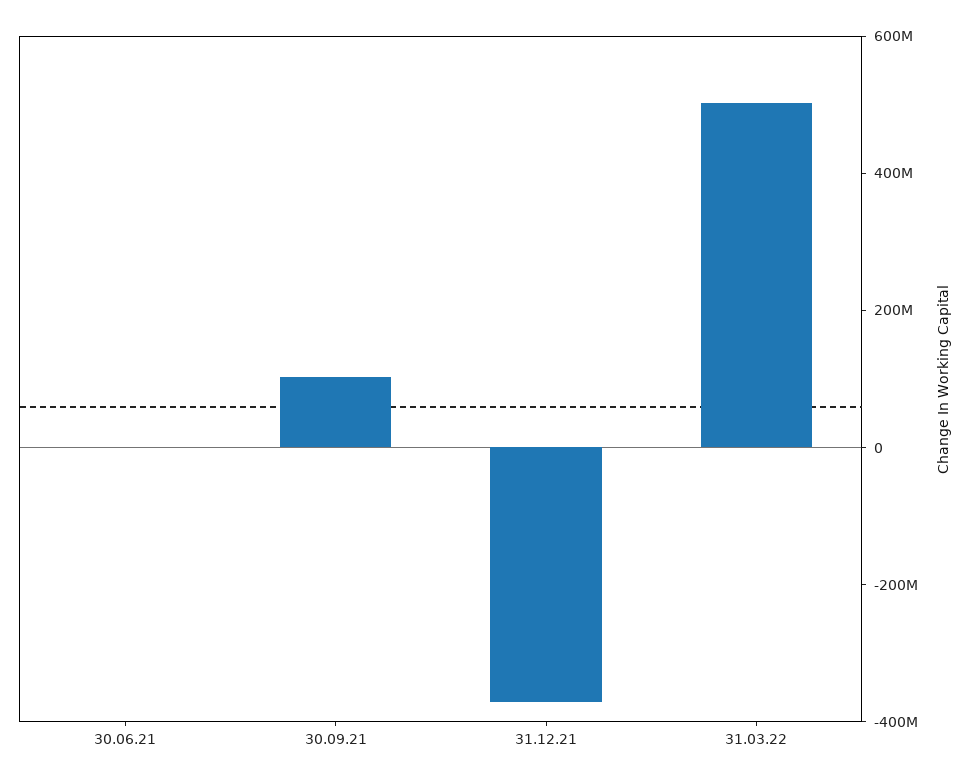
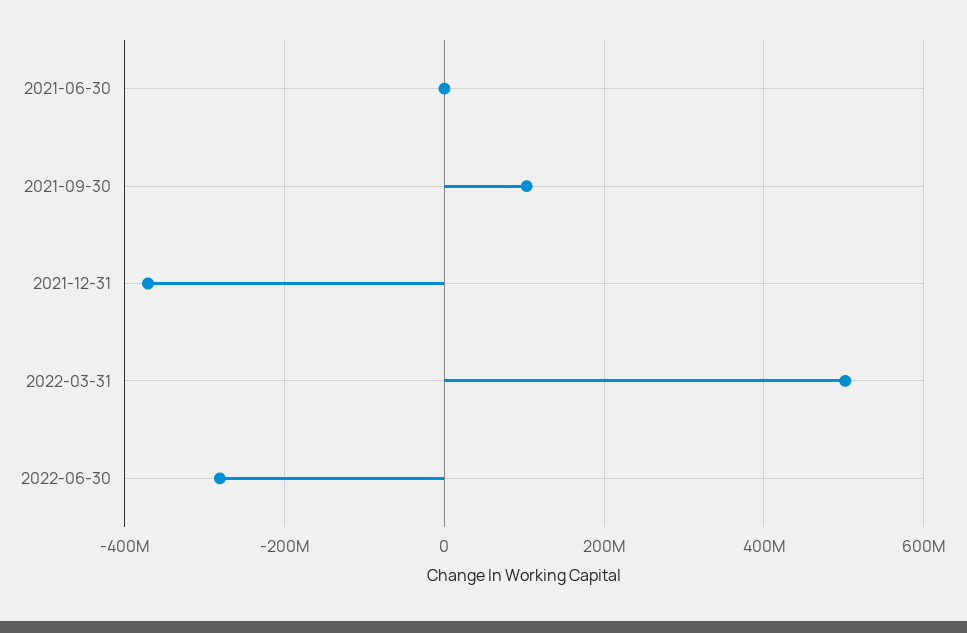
2022-06-30: none -> -280000000

